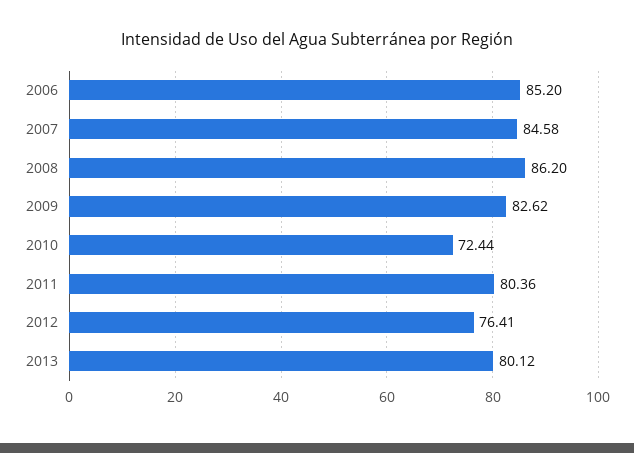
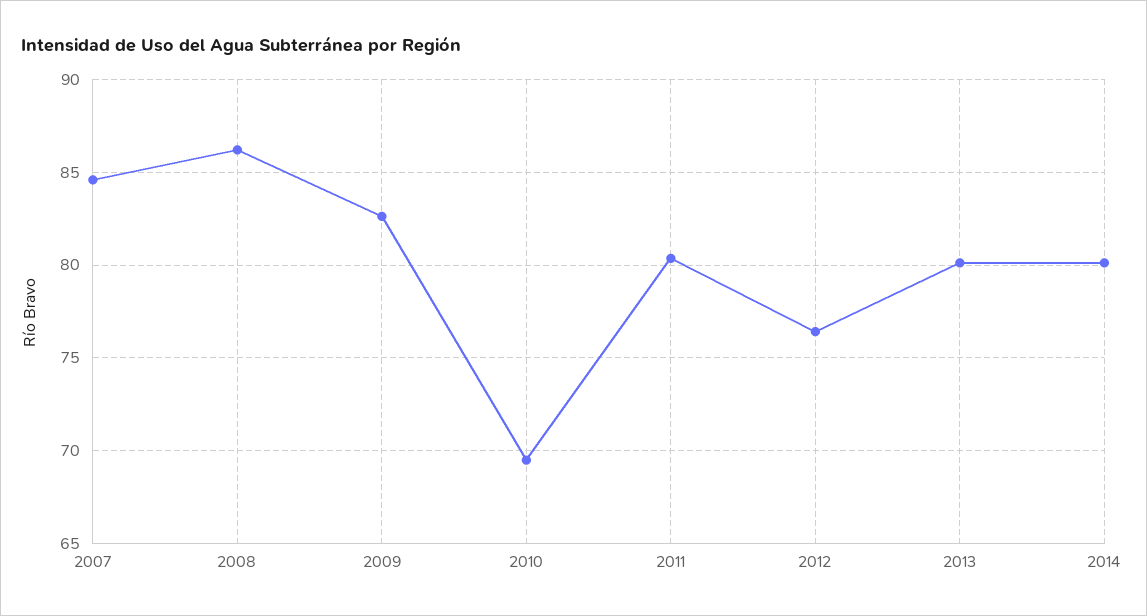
2006: 85.2 -> none
2010: 72.44 -> 69.5
2014: none -> 80

